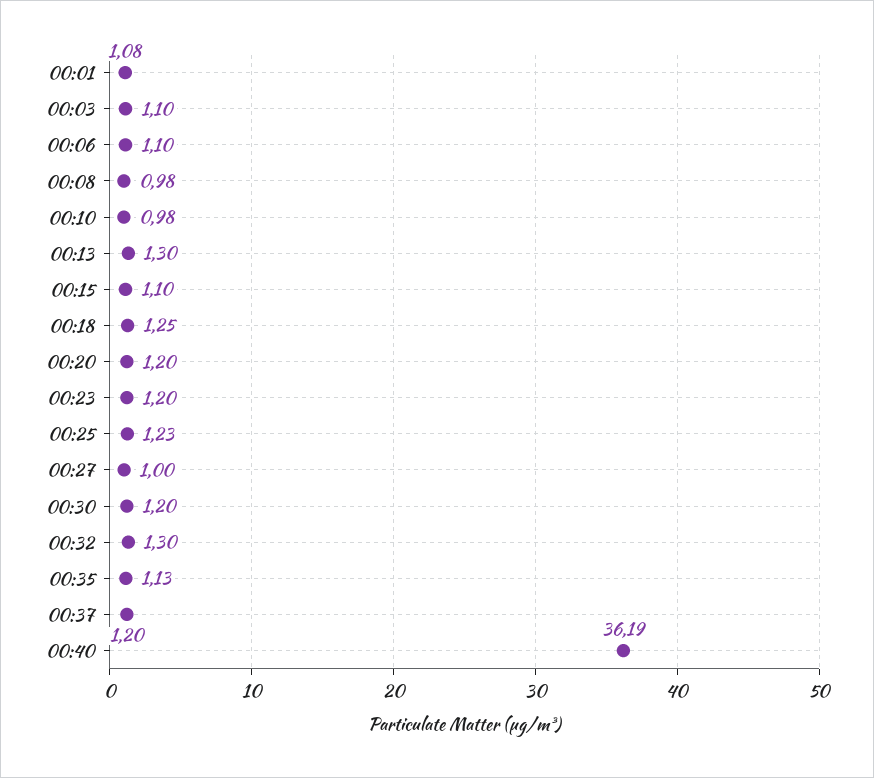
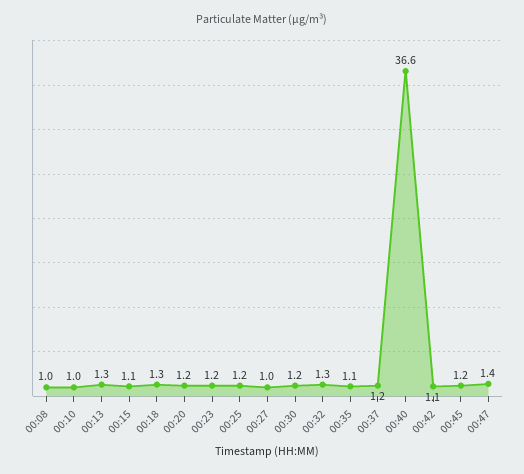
00:01: 1.08 -> none
00:03: 1.1 -> none
00:06: 1.1 -> none
00:40: 36.19 -> 36.6
00:42: none -> 1.1
00:45: none -> 1.2
00:47: none -> 1.4

